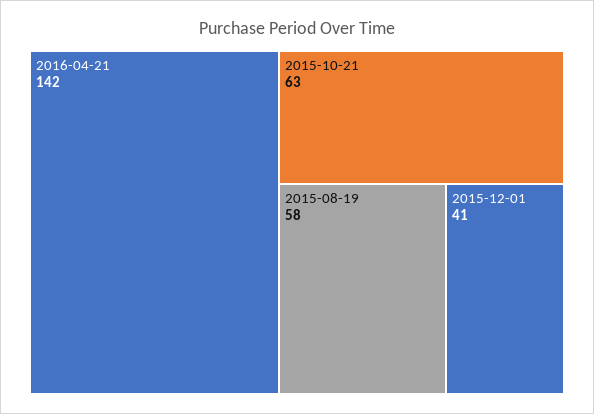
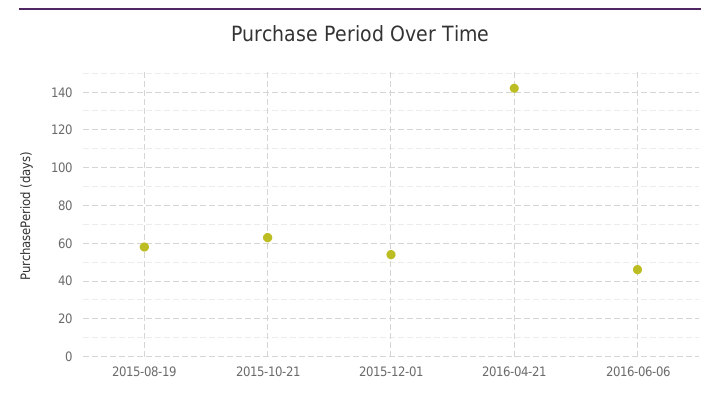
2015-12-01: 41 -> 55
2016-06-06: none -> 45

